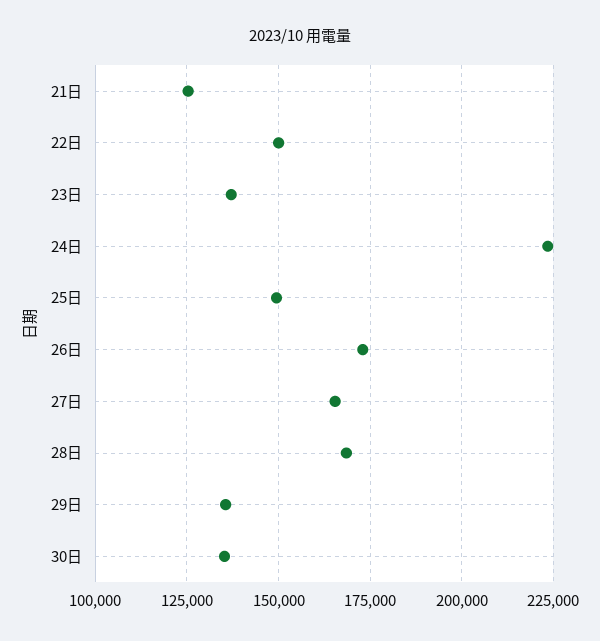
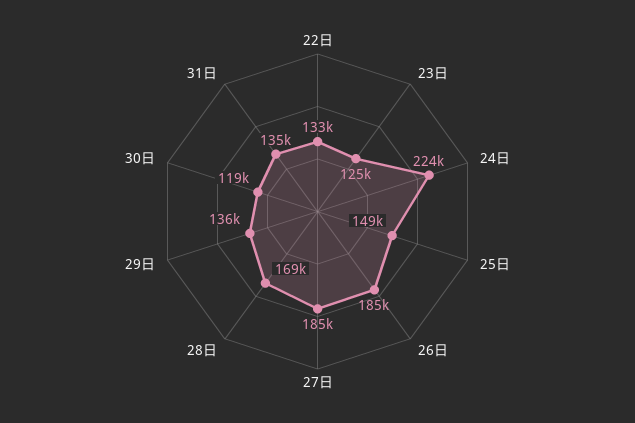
21日: 125000 -> none
22日: 150000 -> 133000
23日: 137500 -> 125000
26日: 172500 -> 185000
27日: 165000 -> 185000
30日: 135000 -> 119000
31日: none -> 135000

